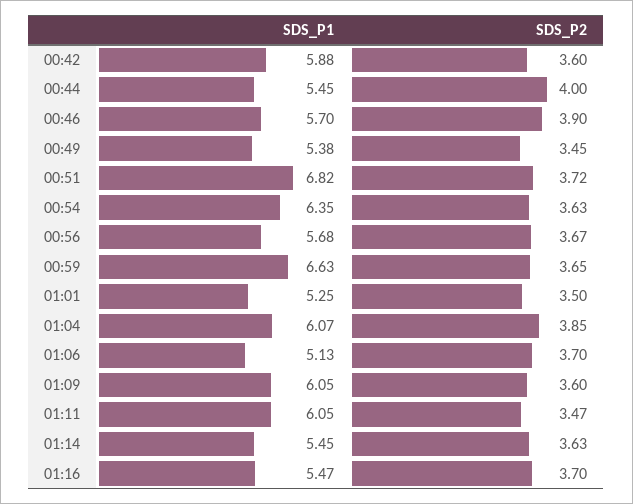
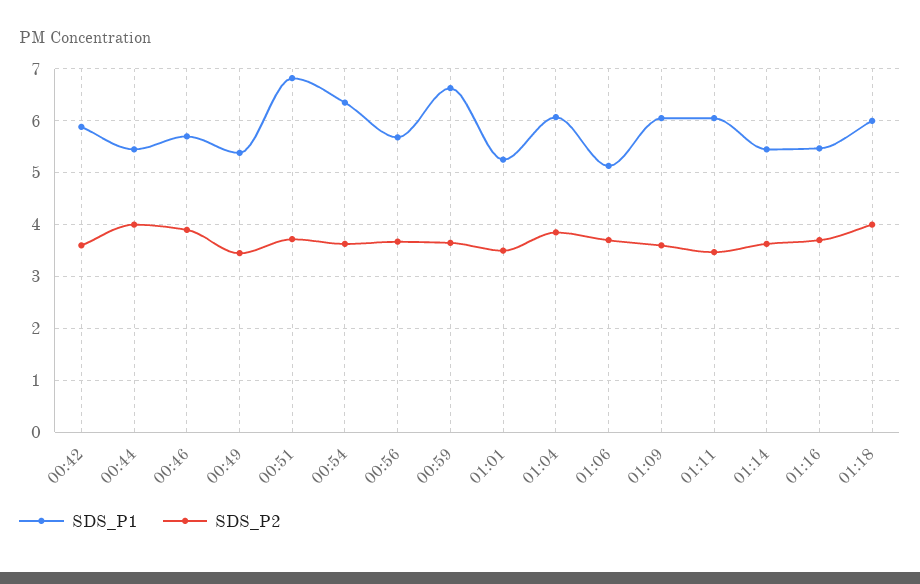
SDS_P1, 01:18: none -> 6
SDS_P2, 01:18: none -> 4

